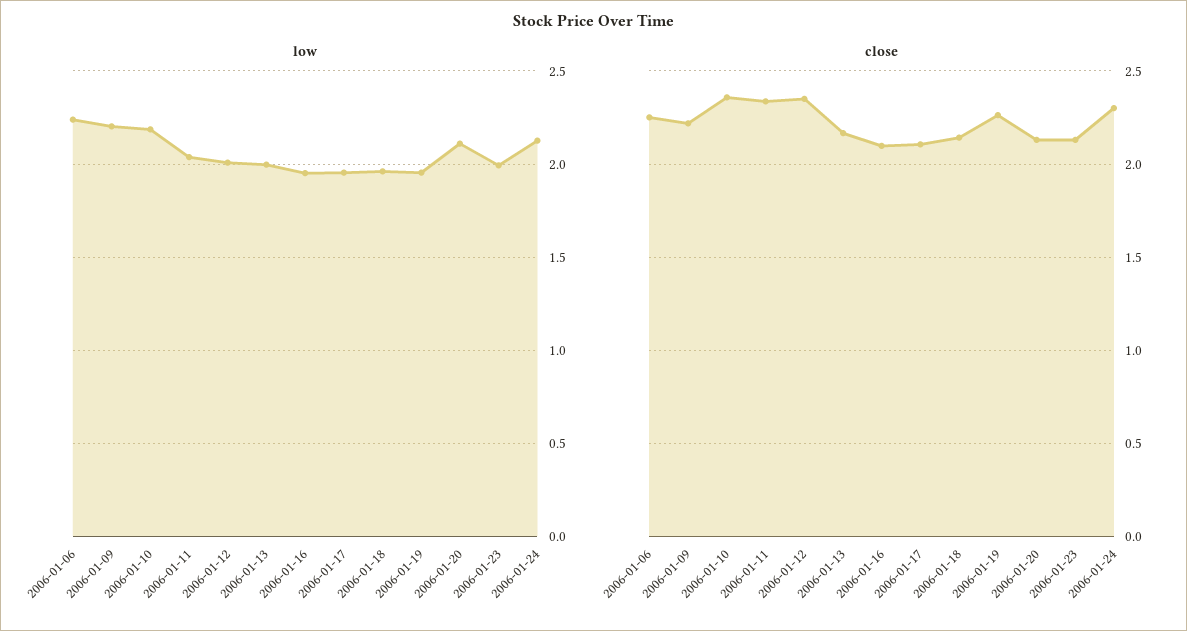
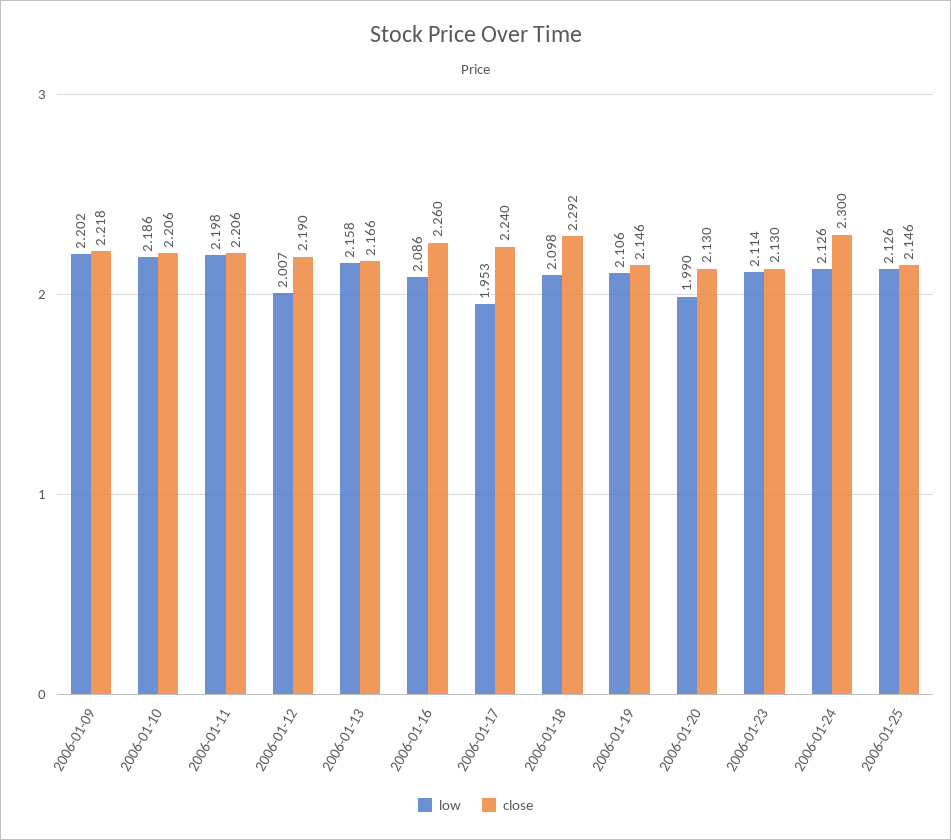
low, 2006-01-06: 2.25 -> none
low, 2006-01-11: 2.05 -> 2.198
low, 2006-01-13: 2 -> 2.158
low, 2006-01-16: 1.95 -> 2.086
low, 2006-01-18: 1.95 -> 2.098
low, 2006-01-19: 1.95 -> 2.106
low, 2006-01-20: 2.1 -> 1.99
low, 2006-01-23: 2 -> 2.114
close, 2006-01-06: 2.25 -> none
close, 2006-01-10: 2.35 -> 2.206
close, 2006-01-11: 2.35 -> 2.206
close, 2006-01-12: 2.35 -> 2.19
close, 2006-01-16: 2.1 -> 2.26
close, 2006-01-17: 2.1 -> 2.24
close, 2006-01-18: 2.15 -> 2.292
close, 2006-01-19: 2.25 -> 2.146
low, 2006-01-25: none -> 2.126
close, 2006-01-25: none -> 2.146

